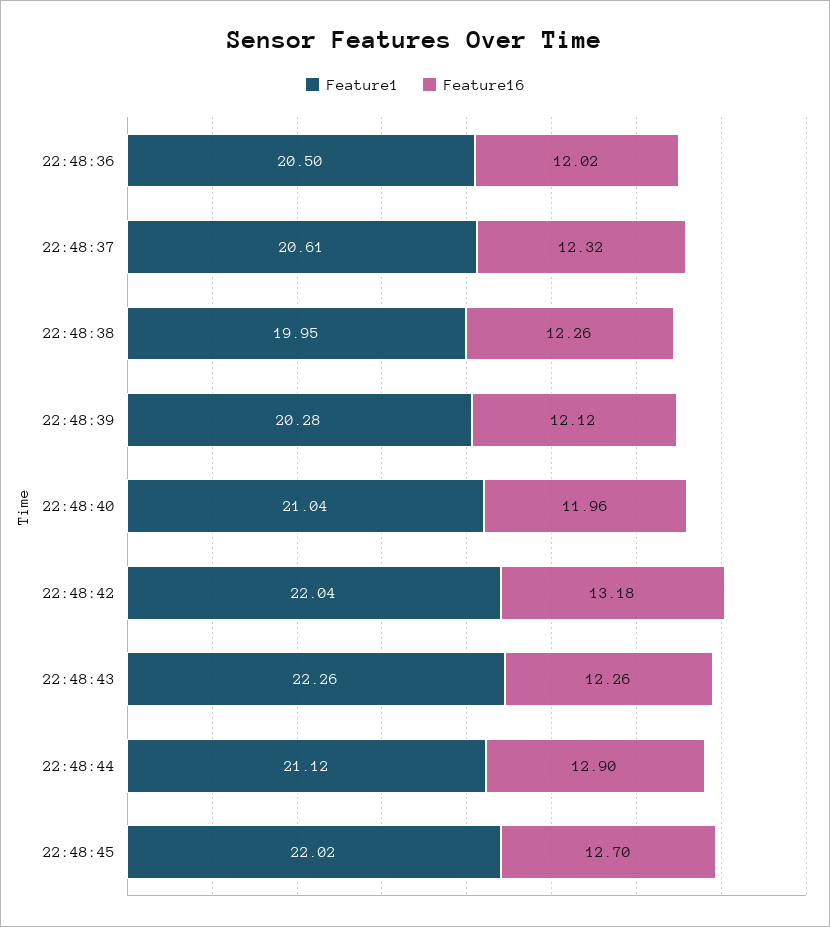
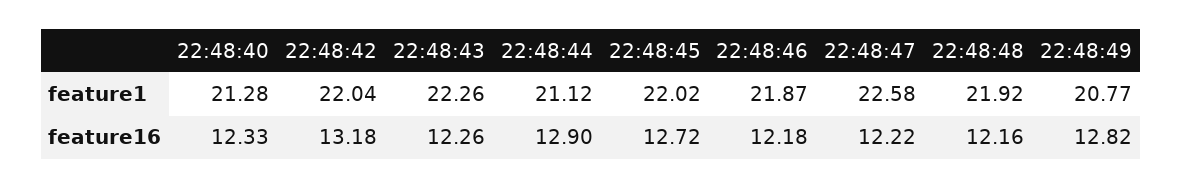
Feature1, 22:48:36: 20.5 -> none
Feature16, 22:48:36: 12.02 -> none
Feature1, 22:48:37: 20.61 -> none
Feature16, 22:48:37: 12.32 -> none
Feature1, 22:48:38: 19.95 -> none
Feature16, 22:48:38: 12.26 -> none
Feature1, 22:48:39: 20.28 -> none
Feature16, 22:48:39: 12.12 -> none
Feature1, 22:48:40: 21.04 -> 21.28
Feature16, 22:48:40: 11.96 -> 12.33
Feature16, 22:48:45: 12.7 -> 12.72
Feature1, 22:48:46: none -> 21.87
Feature1, 22:48:47: none -> 22.58
Feature1, 22:48:48: none -> 21.92
Feature1, 22:48:49: none -> 20.77
Feature16, 22:48:46: none -> 12.18
Feature16, 22:48:47: none -> 12.22
Feature16, 22:48:48: none -> 12.16
Feature16, 22:48:49: none -> 12.82

